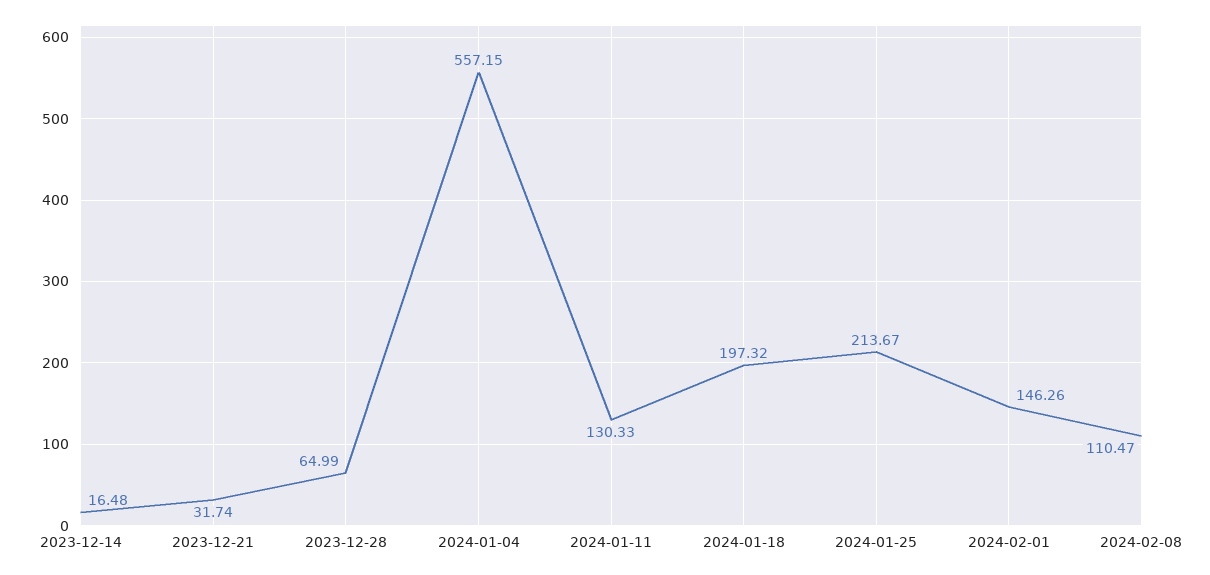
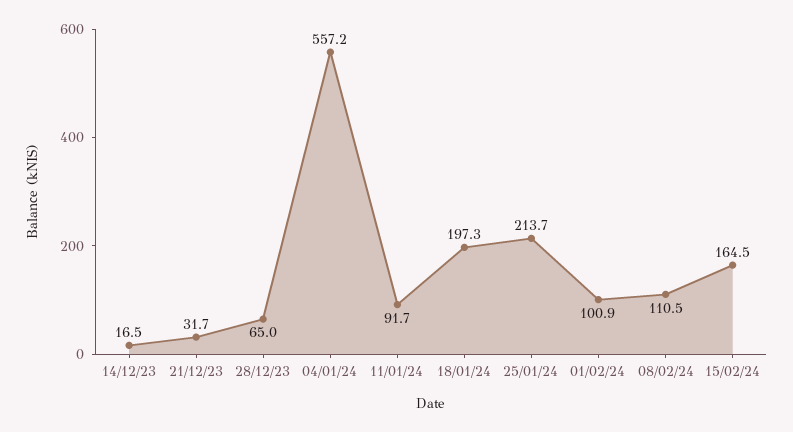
2024-01-11: 130.33 -> 91.7
2024-02-01: 146.26 -> 100.9
15/02/24: none -> 164.5

